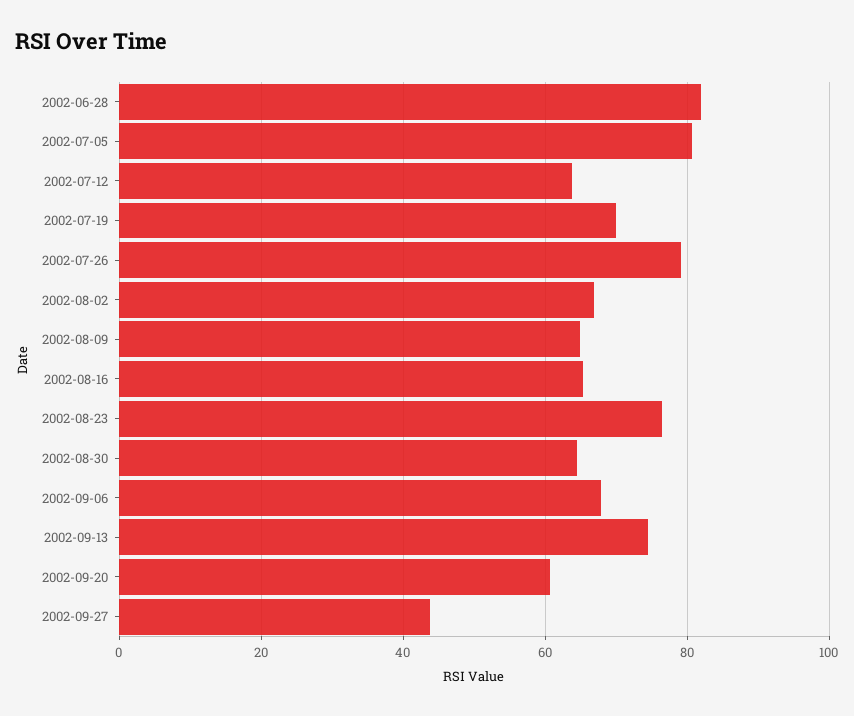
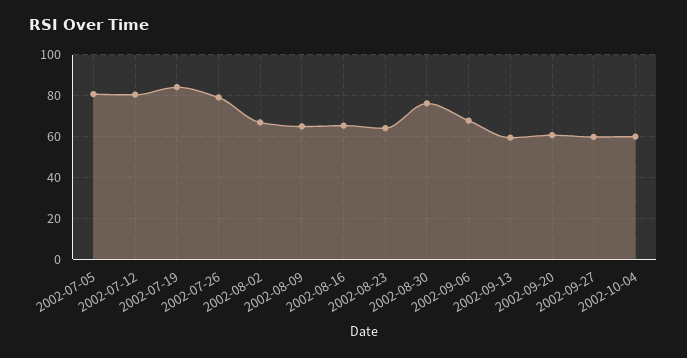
2002-06-28: 82 -> none
2002-07-12: 64 -> 80
2002-07-19: 70 -> 85
2002-08-23: 76 -> 65
2002-08-30: 64 -> 75
2002-09-13: 74 -> 60
2002-09-27: 44 -> 60
2002-10-04: none -> 60

